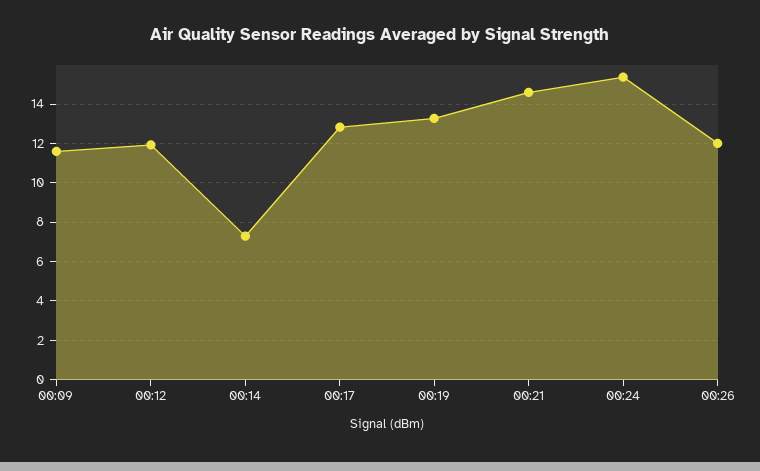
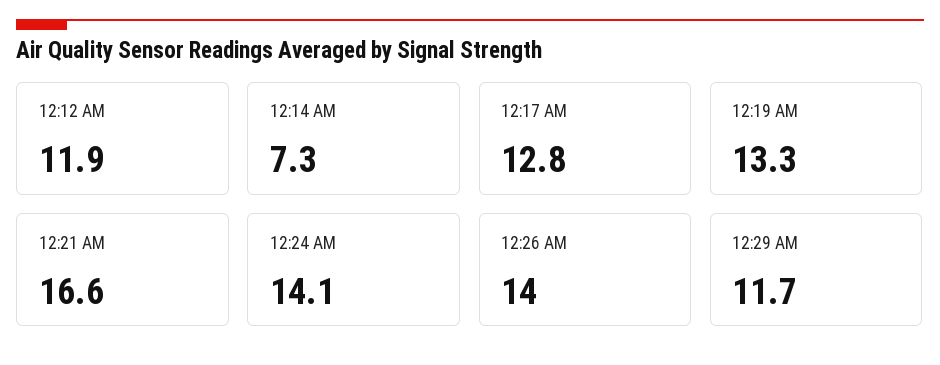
00:09: 11.5 -> none
00:21: 14.5 -> 16.6
00:24: 15.5 -> 14.1
00:26: 12 -> 14
12:29 AM: none -> 11.7

